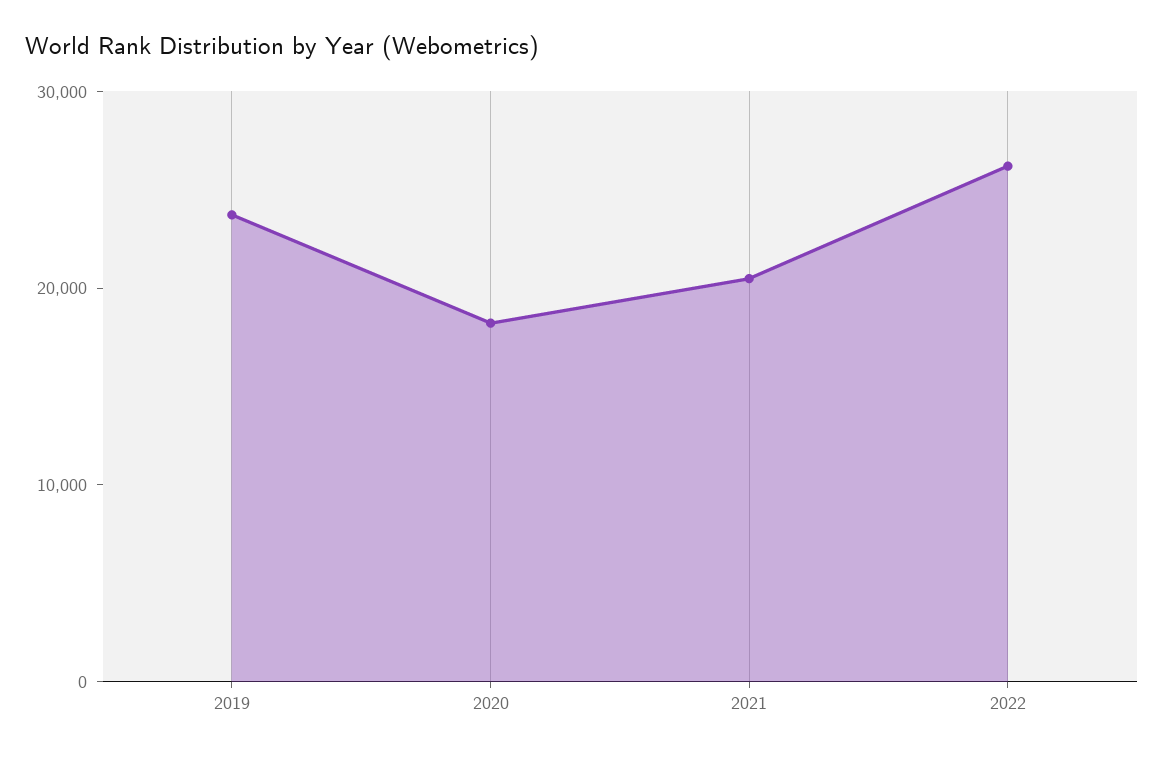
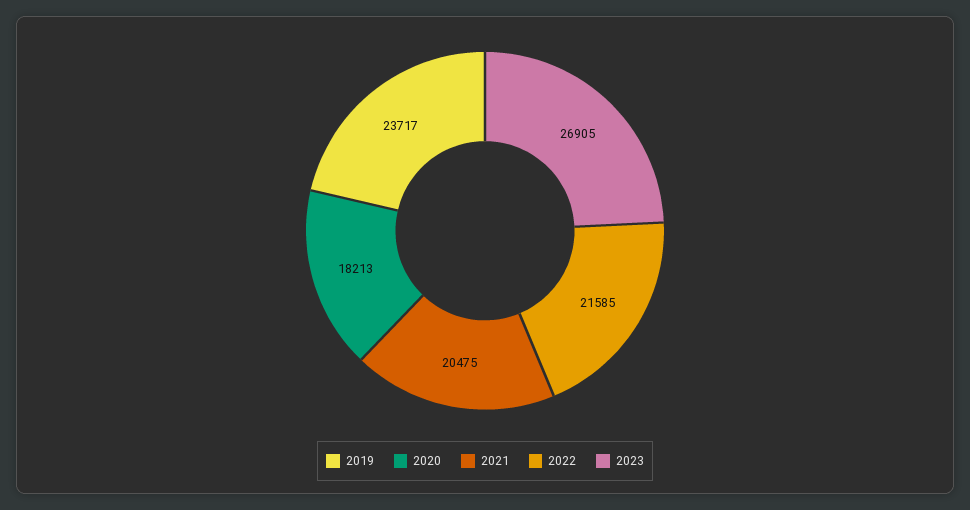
2022: 26000 -> 21585
2023: none -> 26905

